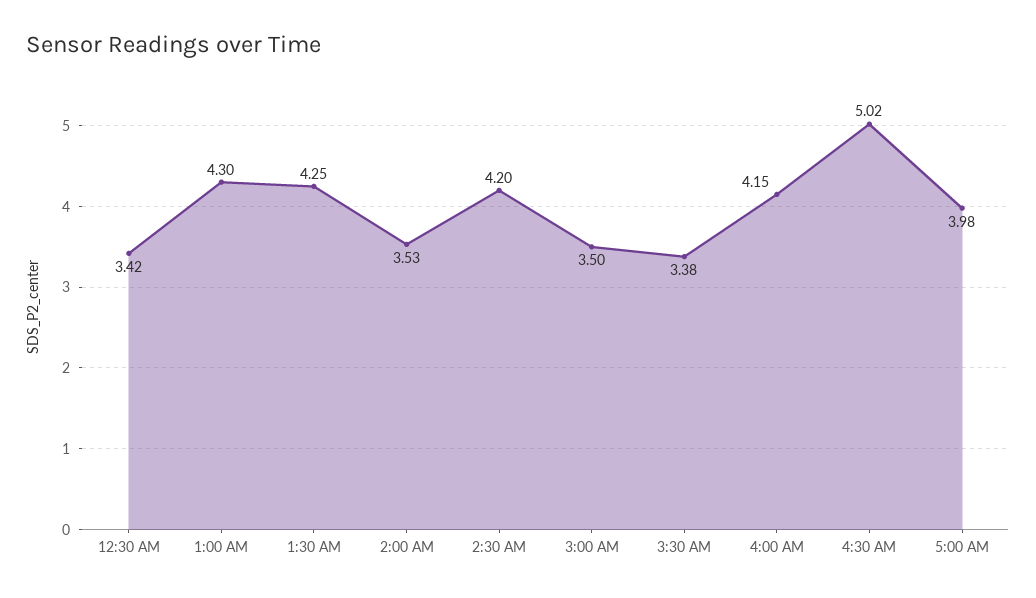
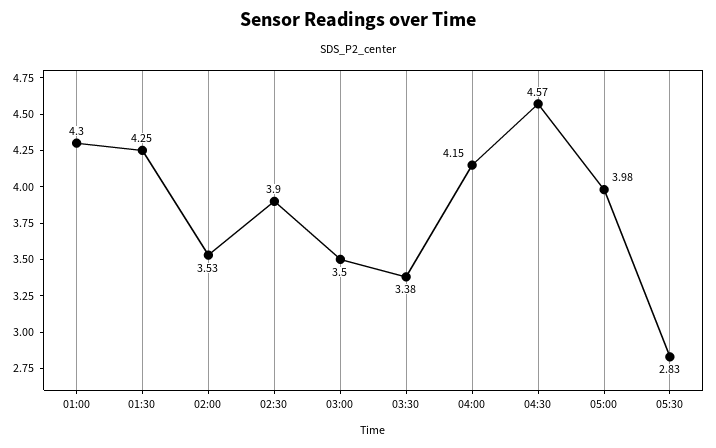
12:30 AM: 3.42 -> none
2:30 AM: 4.2 -> 3.9
4:30 AM: 5.02 -> 4.57
05:30: none -> 2.83

